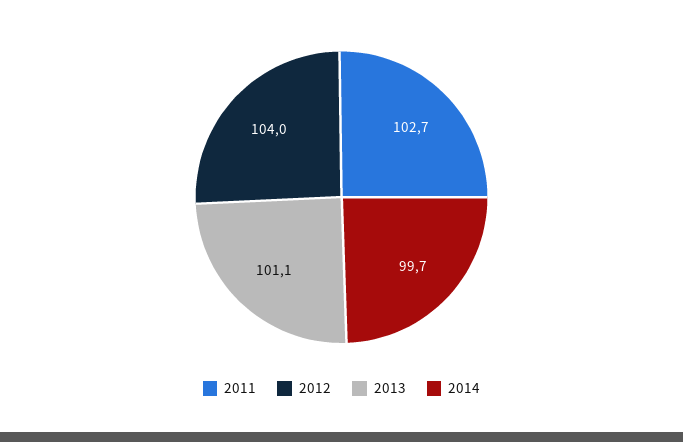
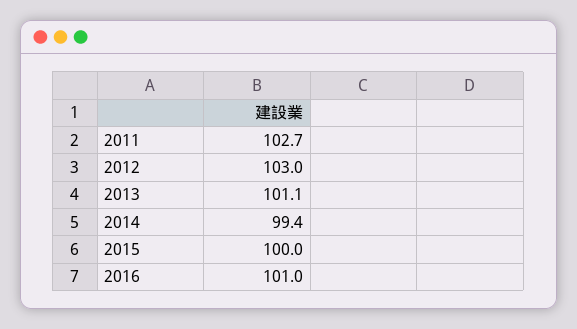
2012: 104 -> 103
2014: 99.7 -> 99.4
2015: none -> 100
2016: none -> 101

